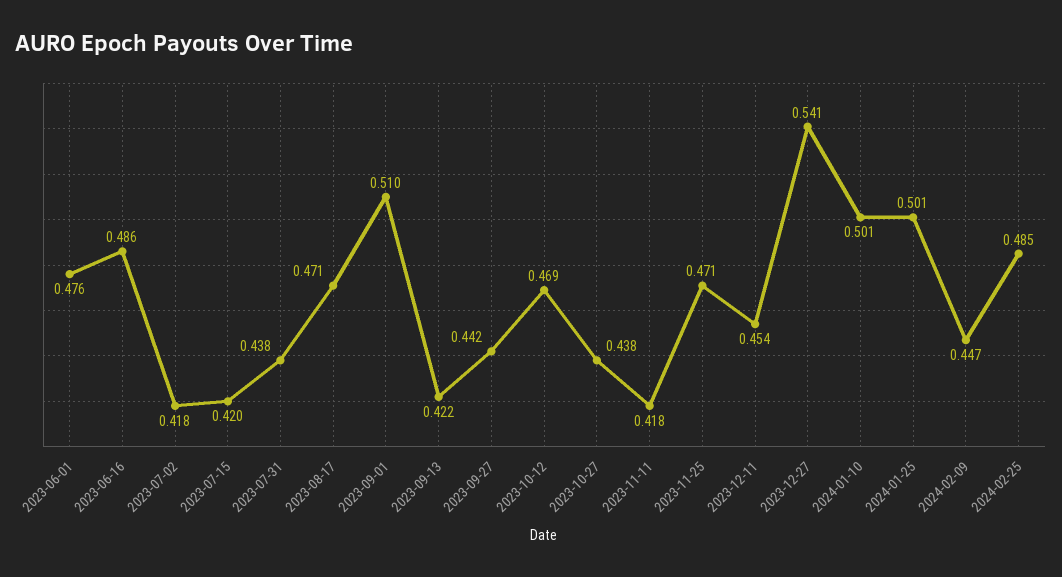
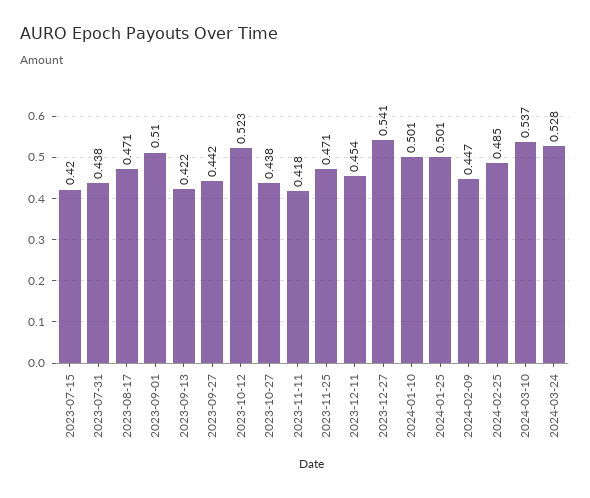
2023-06-01: 0.476 -> none
2023-06-16: 0.486 -> none
2023-07-02: 0.418 -> none
2023-10-12: 0.469 -> 0.523
2024-03-10: none -> 0.537
2024-03-24: none -> 0.528

